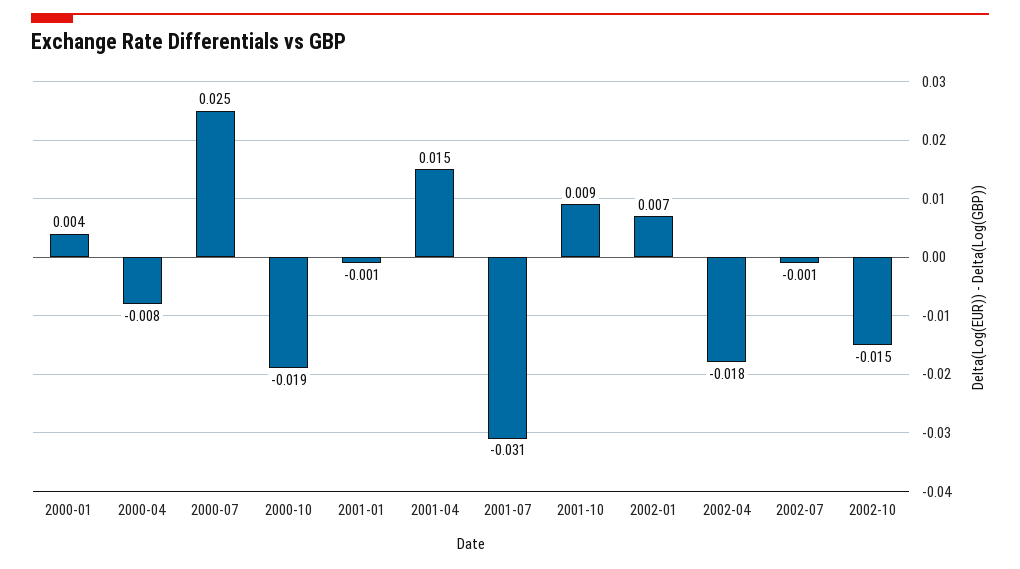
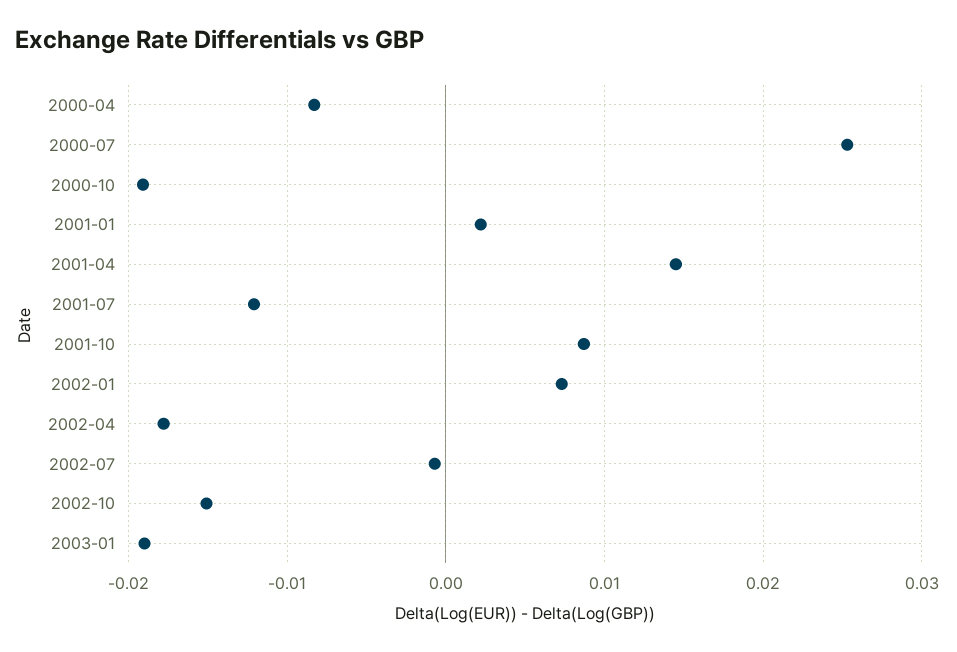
2000-01: 0.004 -> none
2001-01: -0.001 -> 0.002
2001-07: -0.031 -> -0.012
2003-01: none -> -0.019

